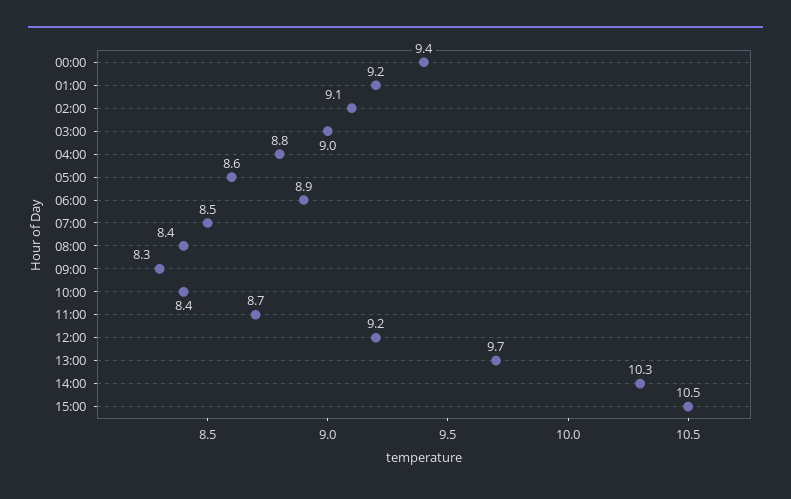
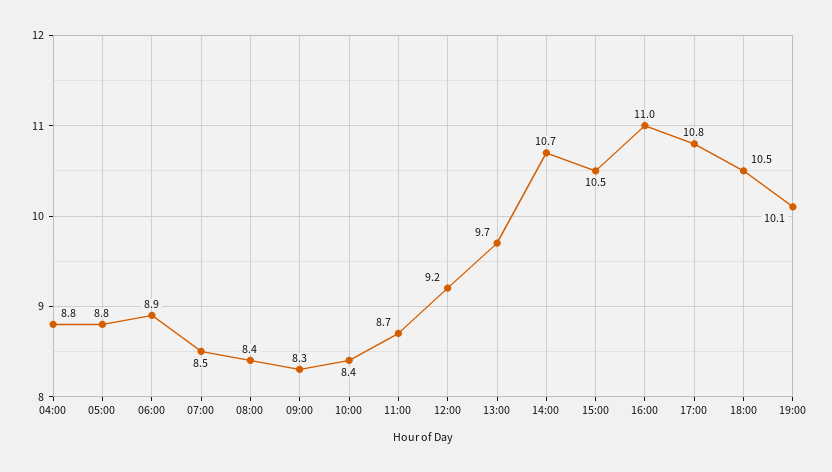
00:00: 9.4 -> none
01:00: 9.2 -> none
02:00: 9.1 -> none
03:00: 9 -> none
05:00: 8.6 -> 8.8
14:00: 10.3 -> 10.7
16:00: none -> 11
17:00: none -> 10.8
18:00: none -> 10.5
19:00: none -> 10.1

